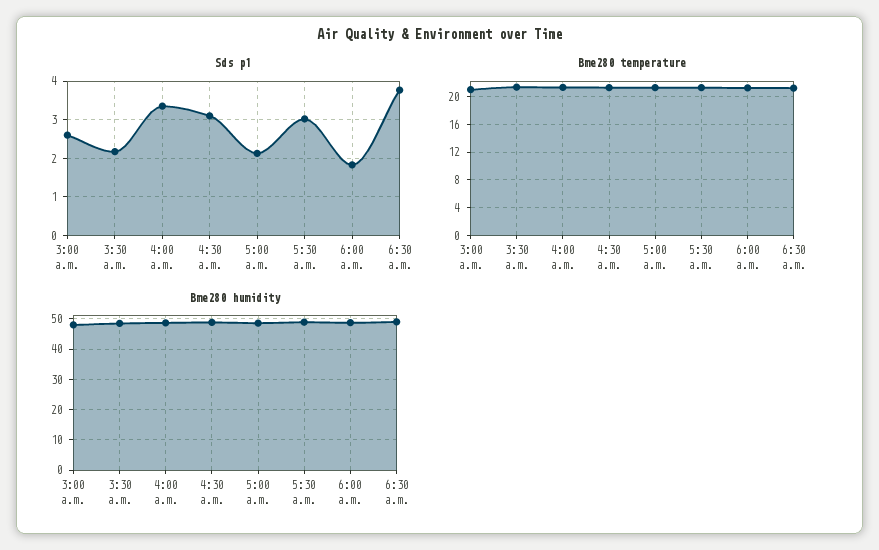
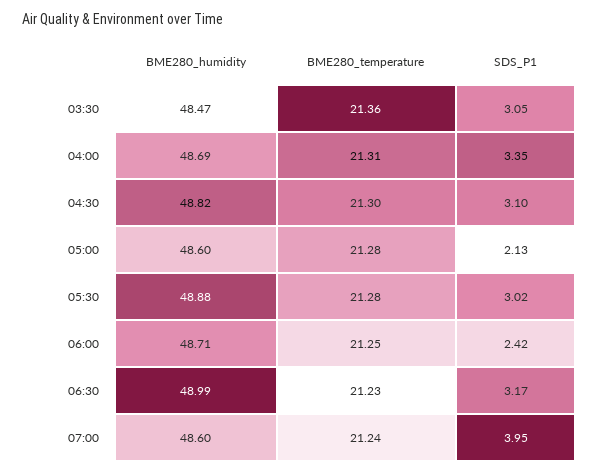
Sds p1, 3:00 a.m.: 2.6 -> none
Sds p1, 3:30 a.m.: 2.2 -> 3.05
Sds p1, 6:00 a.m.: 1.8 -> 2.42
Sds p1, 6:30 a.m.: 3.8 -> 3.17
Bme280 temperature, 3:00 a.m.: 21 -> none
Bme280 humidity, 3:00 a.m.: 48 -> none
Bme280 humidity, 07:00: none -> 48.6
Bme280 temperature, 07:00: none -> 21.24
Sds p1, 07:00: none -> 3.95

